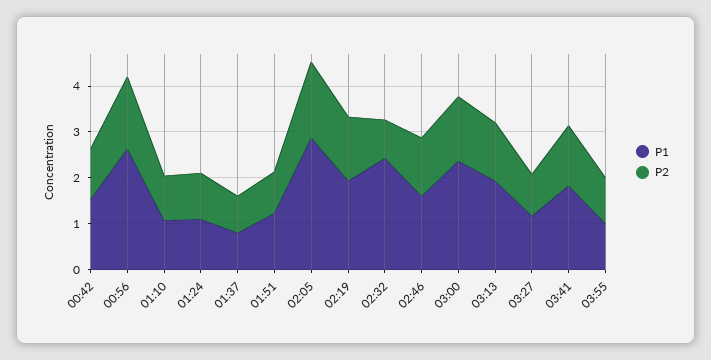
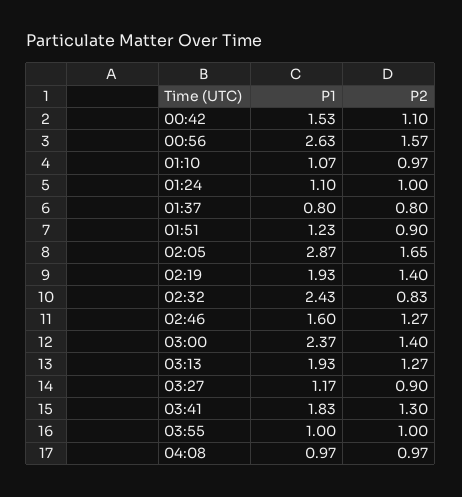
P1, 04:08: none -> 0.97
P2, 04:08: none -> 0.97

